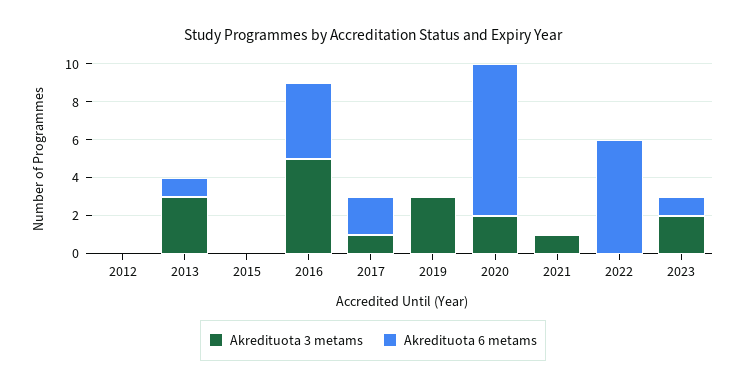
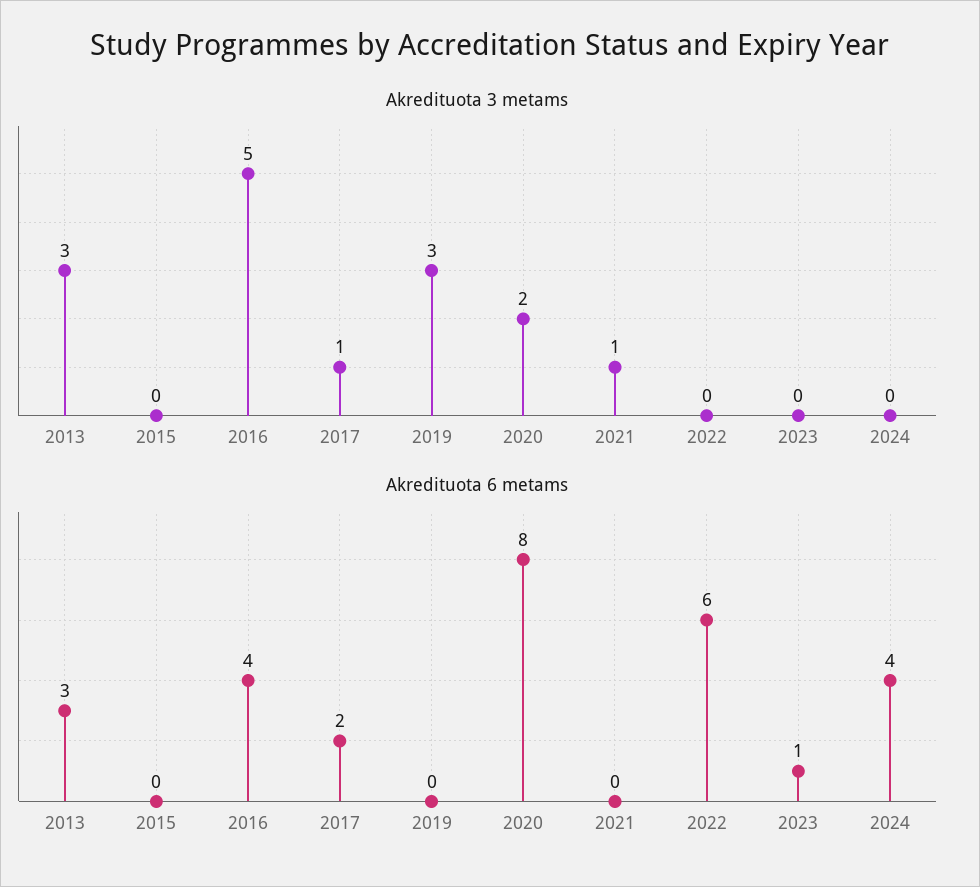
Akredituota 3 metams, 2012: 0 -> none
Akredituota 6 metams, 2012: 0 -> none
Akredituota 6 metams, 2013: 1 -> 3
Akredituota 3 metams, 2023: 2 -> 0
Akredituota 3 metams, 2024: none -> 0
Akredituota 6 metams, 2024: none -> 4

